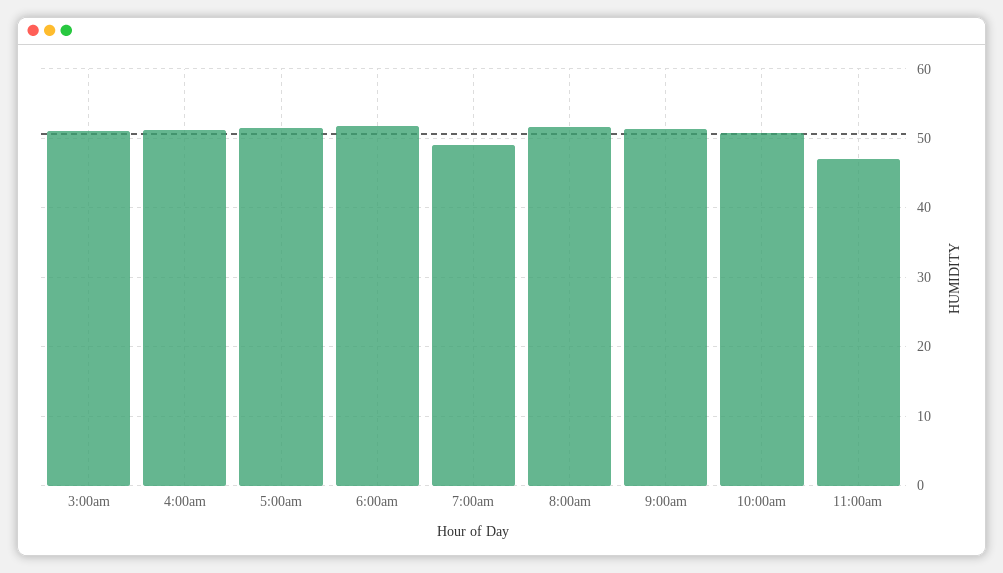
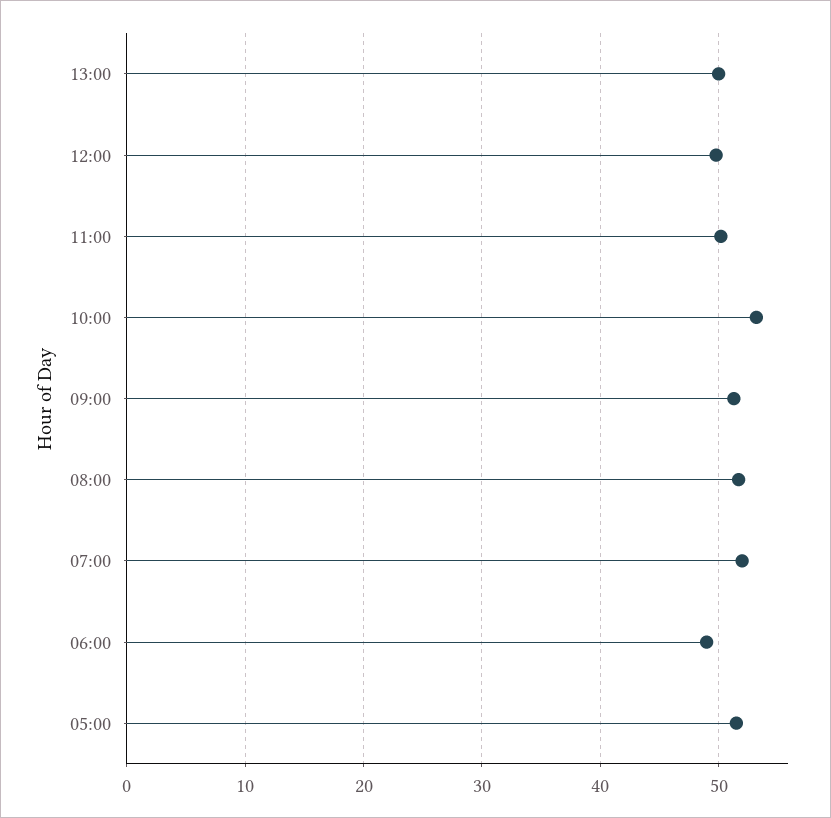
3:00am: 51 -> none
4:00am: 51 -> none
6:00am: 52 -> 49
7:00am: 49 -> 52
10:00am: 51 -> 53
11:00am: 47 -> 50
13:00: none -> 50
12:00: none -> 50

